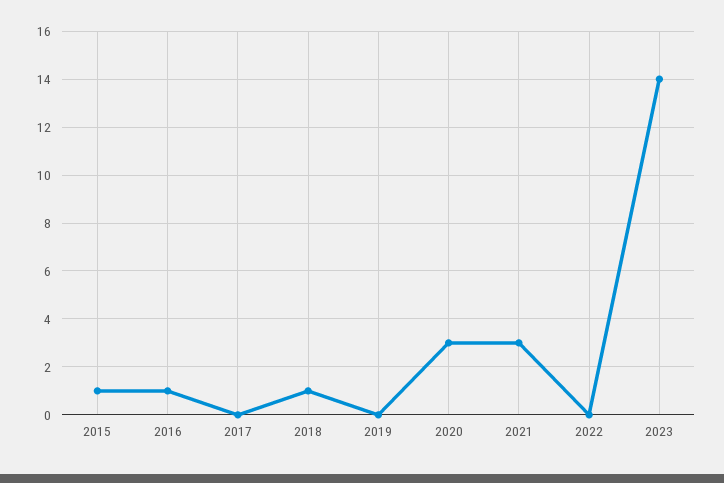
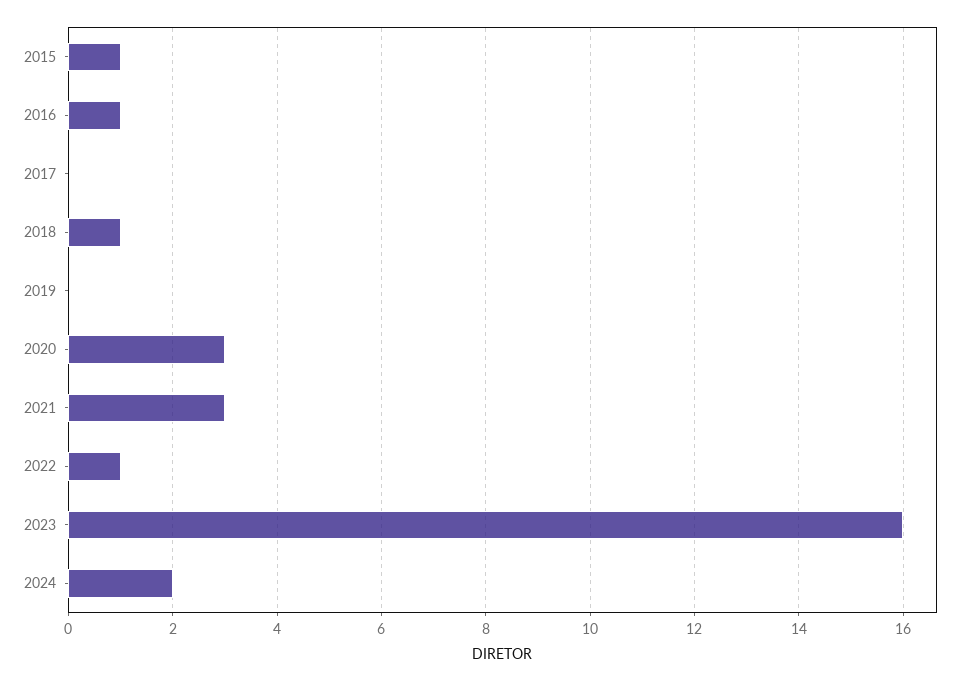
2022: 0 -> 1
2023: 14 -> 16
2024: none -> 2

